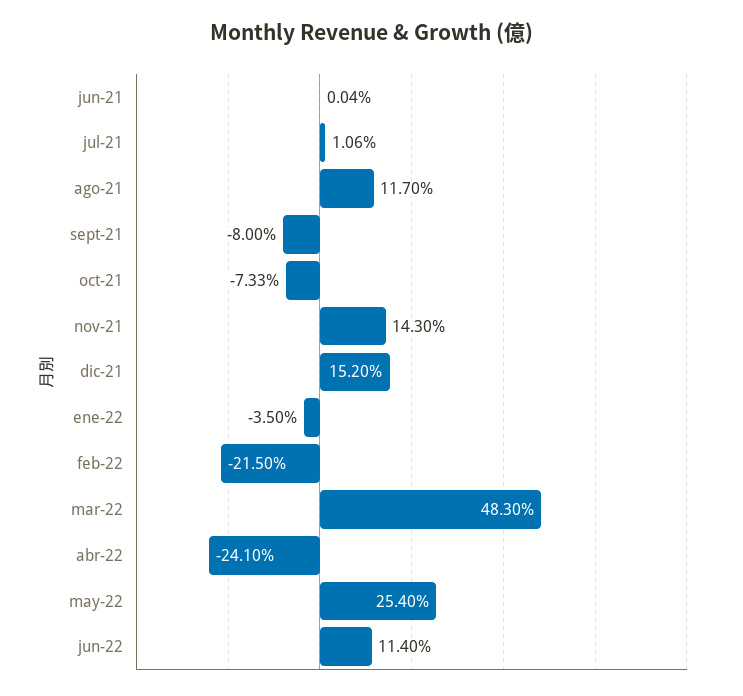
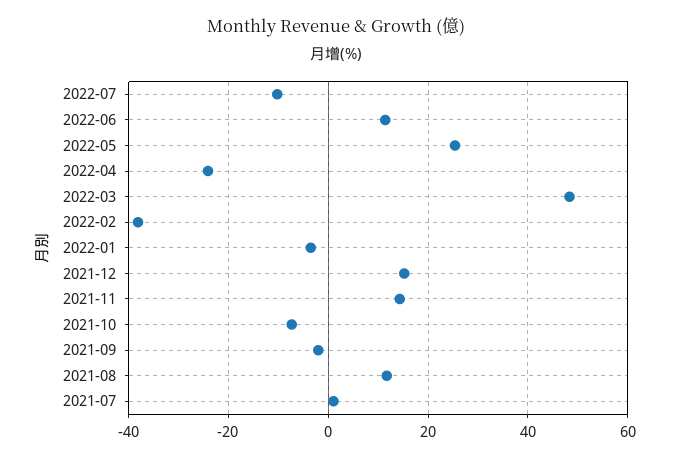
jun-21: 0.04 -> none
sept-21: -8 -> -2
feb-22: -21.5 -> -38
2022-07: none -> -10

